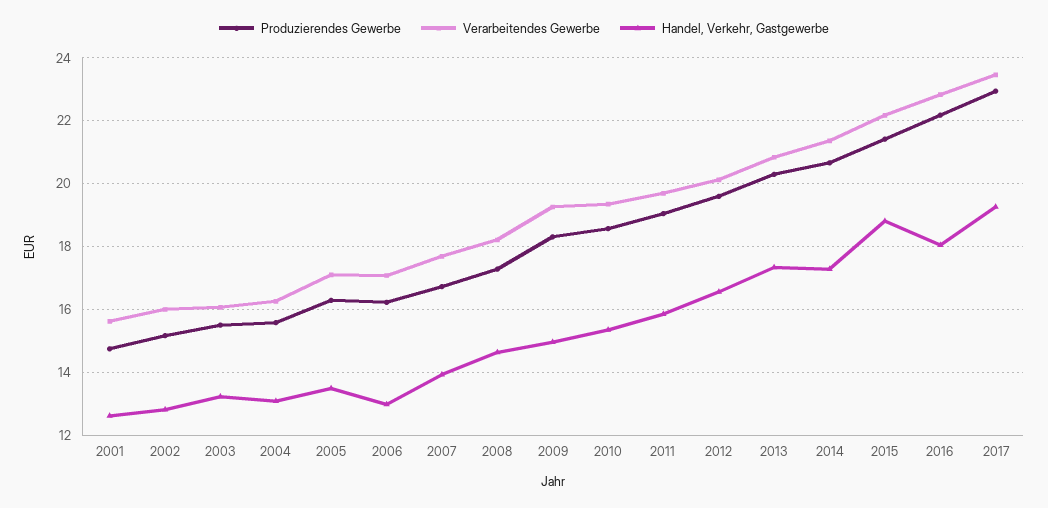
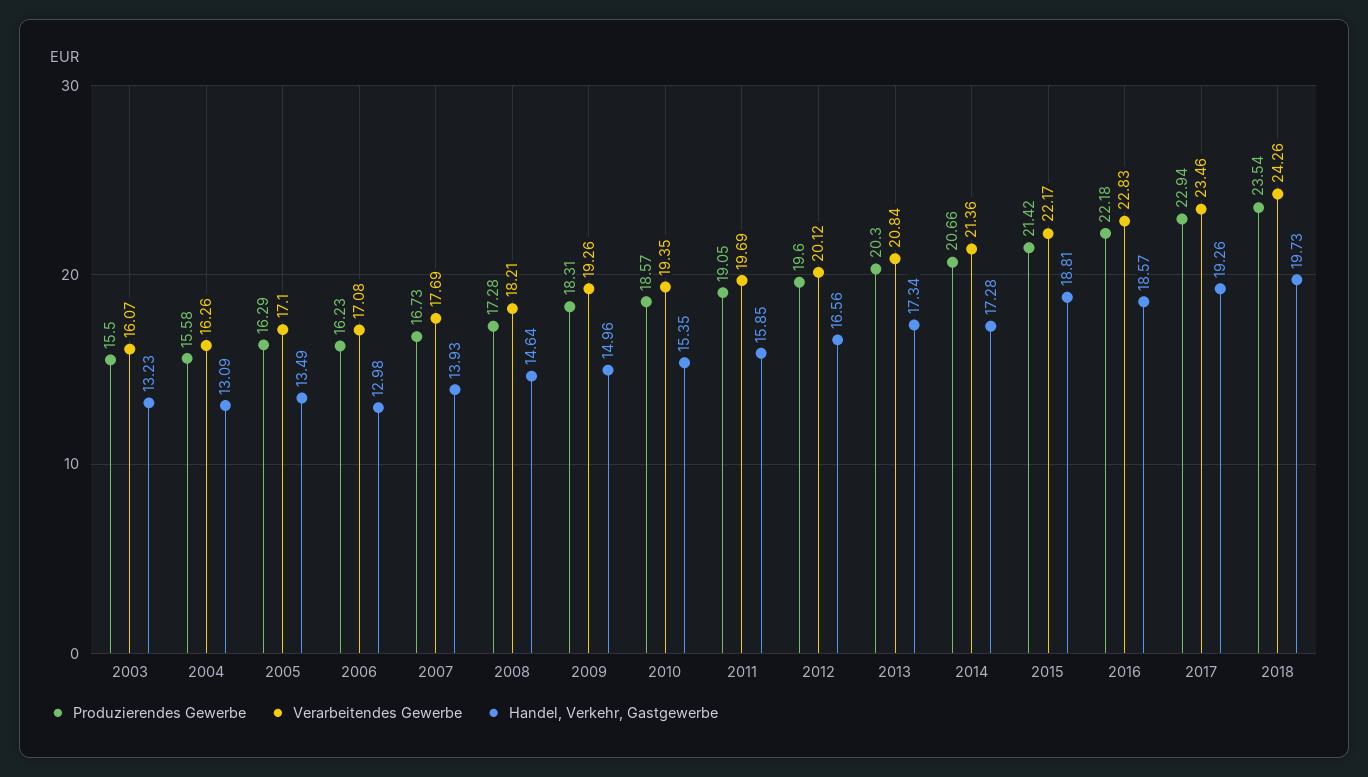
Produzierendes Gewerbe, 2001: 14.8 -> none
Verarbeitendes Gewerbe, 2001: 15.6 -> none
Handel, Verkehr, Gastgewerbe, 2001: 12.6 -> none
Produzierendes Gewerbe, 2002: 15.2 -> none
Verarbeitendes Gewerbe, 2002: 16 -> none
Handel, Verkehr, Gastgewerbe, 2002: 12.8 -> none
Handel, Verkehr, Gastgewerbe, 2016: 18 -> 18.57
Produzierendes Gewerbe, 2018: none -> 23.54
Verarbeitendes Gewerbe, 2018: none -> 24.26
Handel, Verkehr, Gastgewerbe, 2018: none -> 19.73

